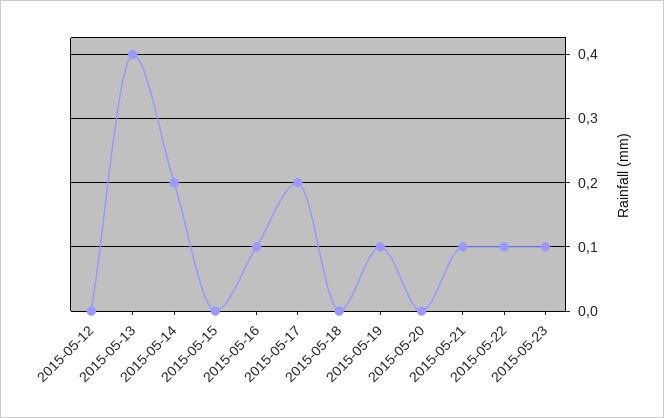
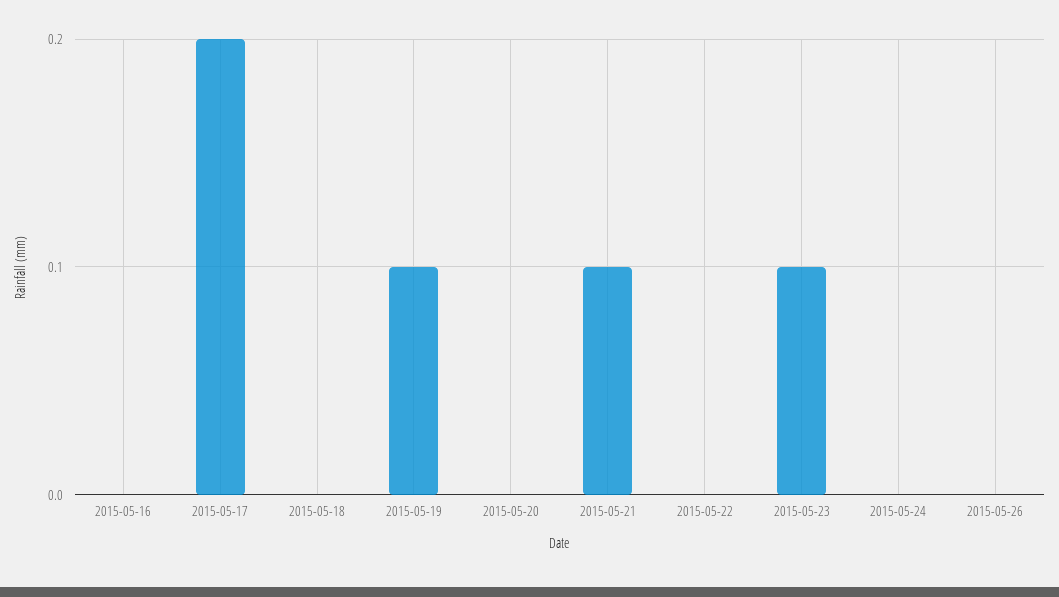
2015-05-12: 0 -> none
2015-05-13: 0.4 -> none
2015-05-14: 0.2 -> none
2015-05-15: 0 -> none
2015-05-16: 0.1 -> 0
2015-05-22: 0.1 -> 0
2015-05-24: none -> 0
2015-05-26: none -> 0

